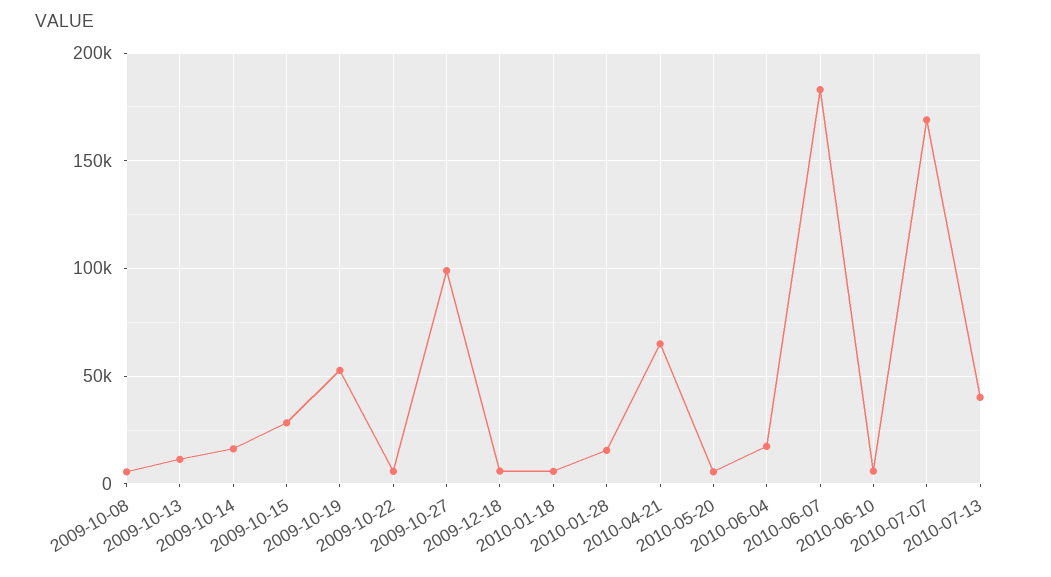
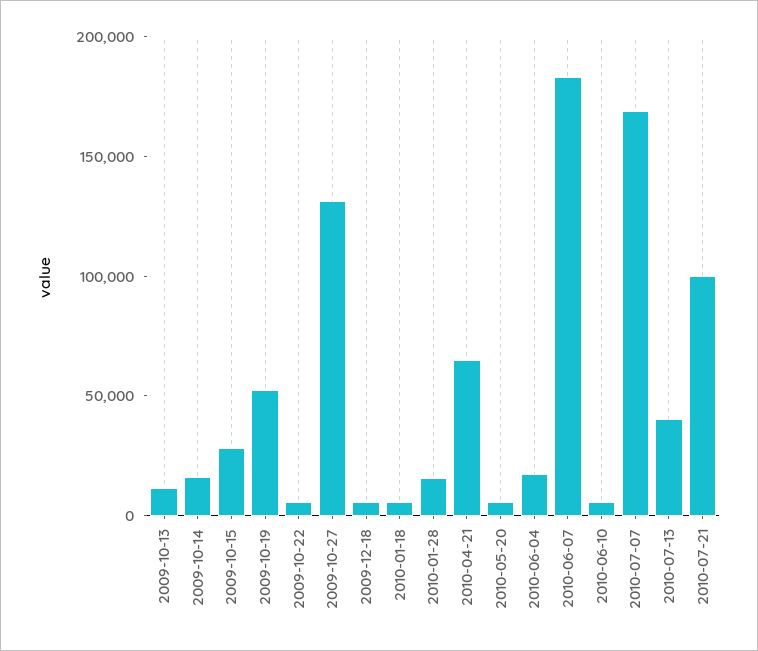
2009-10-08: 5000 -> none
2009-10-27: 100000 -> 130000
2010-07-21: none -> 100000

